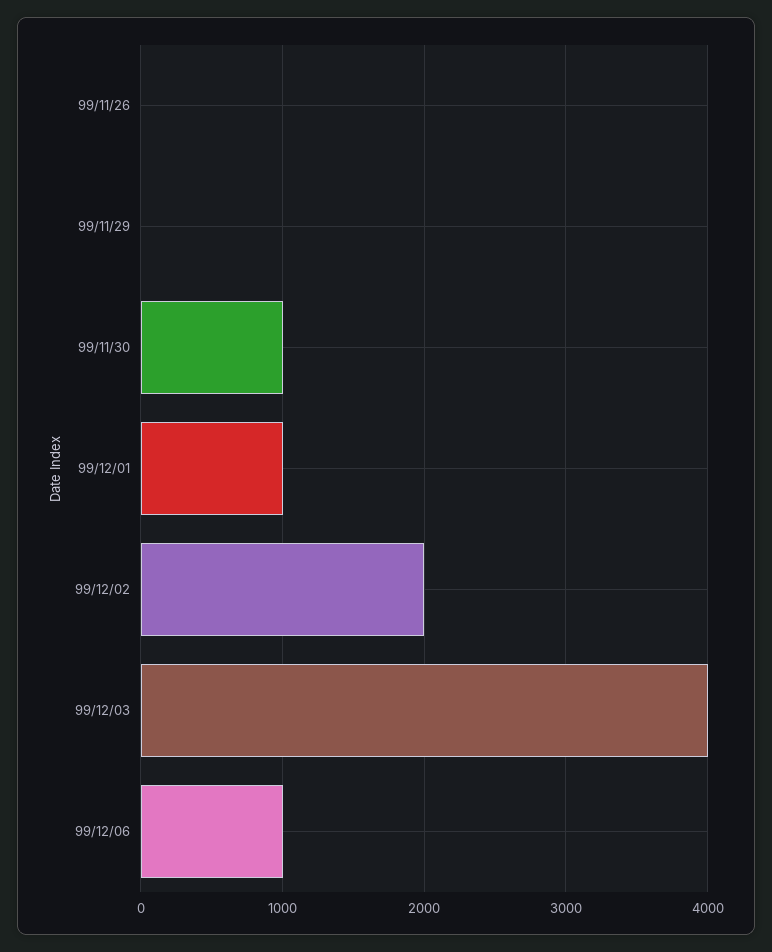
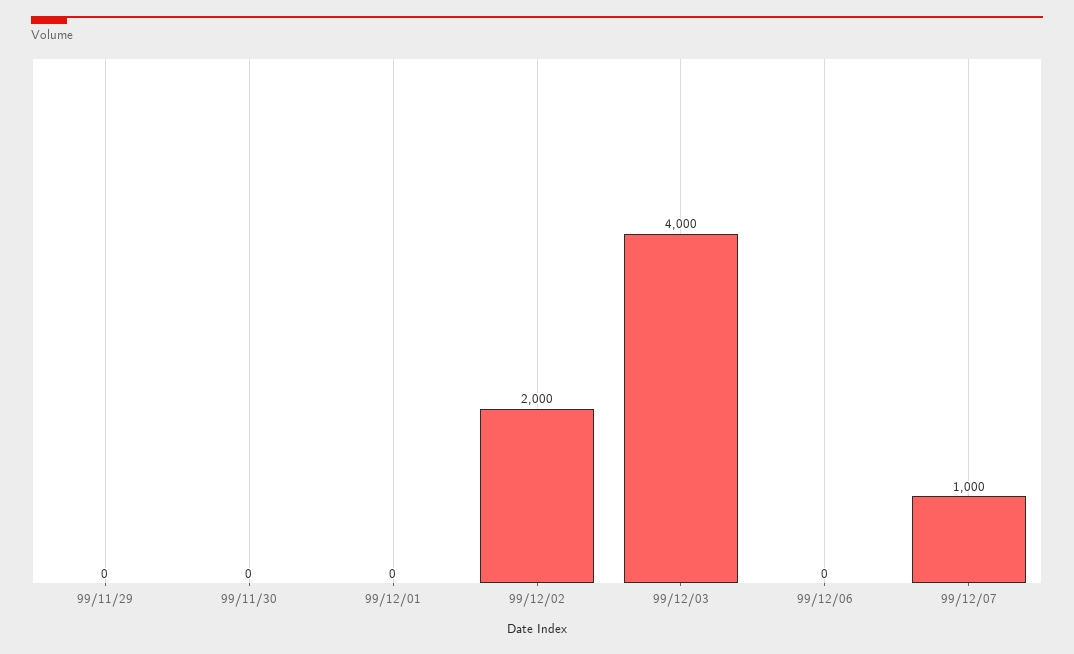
99/11/26: 0 -> none
99/11/30: 1000 -> 0
99/12/01: 1000 -> 0
99/12/06: 1000 -> 0
99/12/07: none -> 1000

